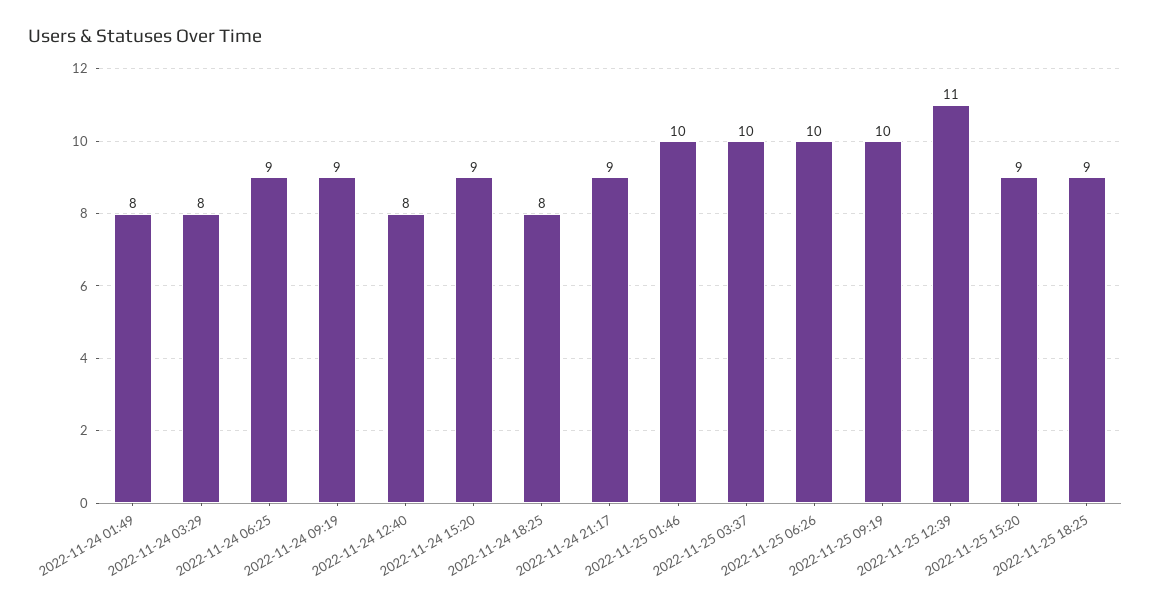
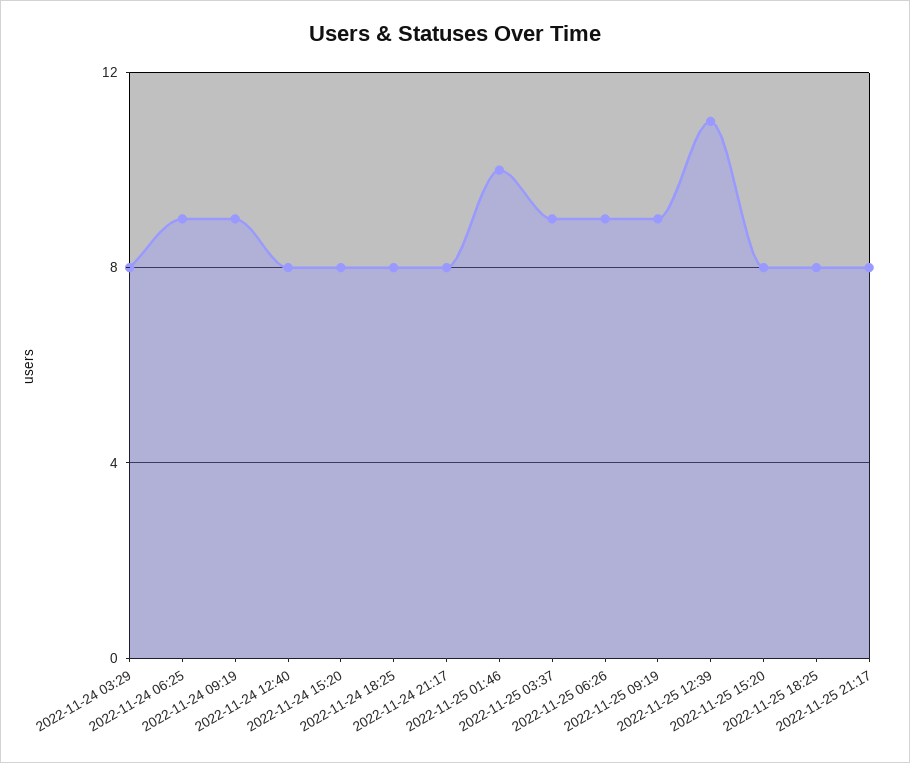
2022-11-24 01:49: 8 -> none
2022-11-24 15:20: 9 -> 8
2022-11-24 21:17: 9 -> 8
2022-11-25 03:37: 10 -> 9
2022-11-25 06:26: 10 -> 9
2022-11-25 09:19: 10 -> 9
2022-11-25 15:20: 9 -> 8
2022-11-25 18:25: 9 -> 8
2022-11-25 21:17: none -> 8

